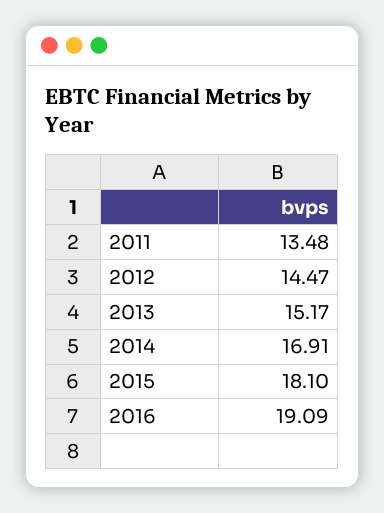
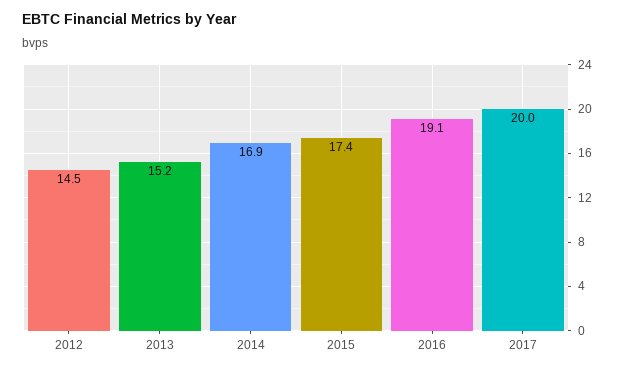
2011: 13.48 -> none
2015: 18.1 -> 17.4
2017: none -> 20

